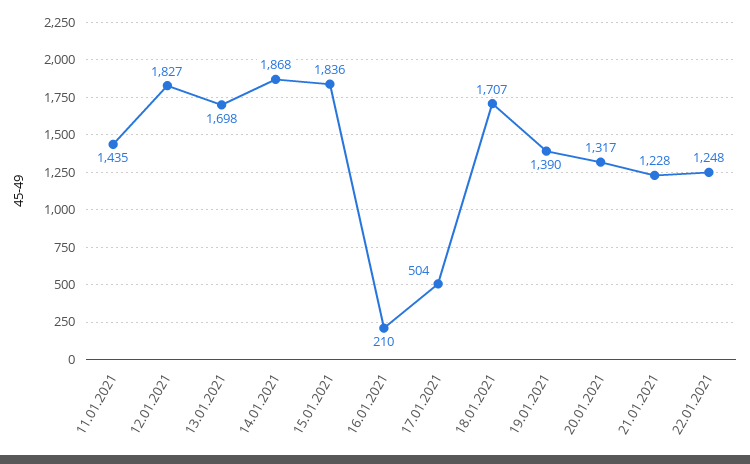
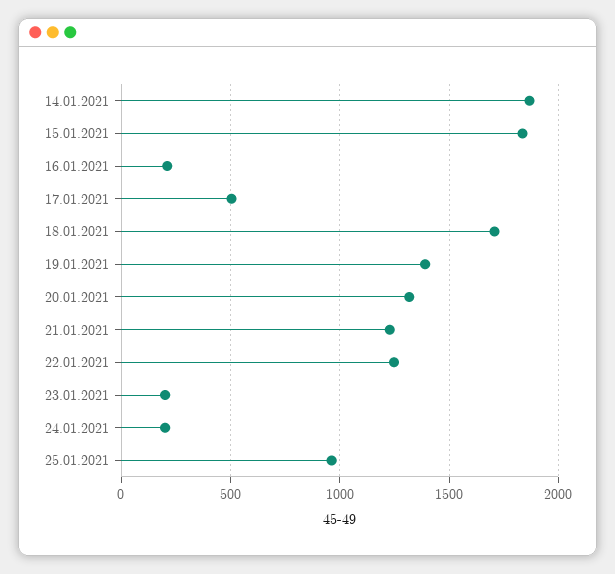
11.01.2021: 1435 -> none
12.01.2021: 1827 -> none
13.01.2021: 1698 -> none
23.01.2021: none -> 200
24.01.2021: none -> 200
25.01.2021: none -> 950

